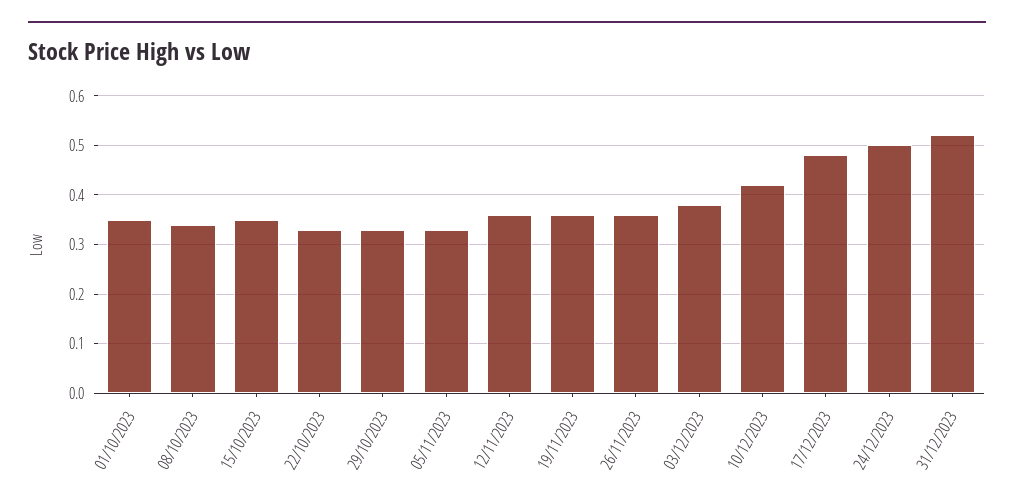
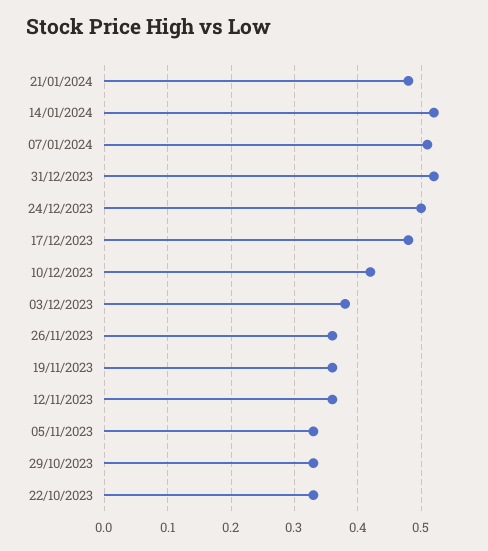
01/10/2023: 0.35 -> none
08/10/2023: 0.35 -> none
15/10/2023: 0.35 -> none
21/01/2024: none -> 0.48
14/01/2024: none -> 0.52
07/01/2024: none -> 0.51

